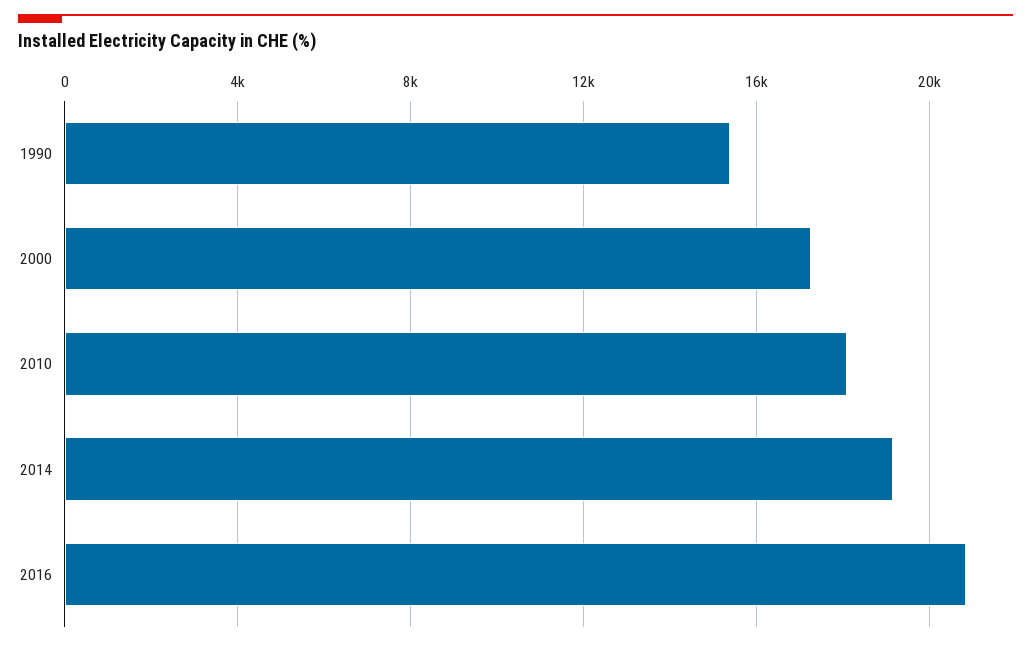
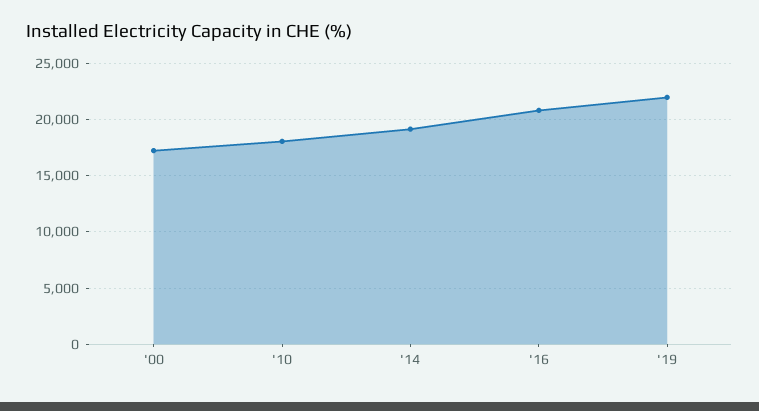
1990: 15500 -> none
'19: none -> 22000

